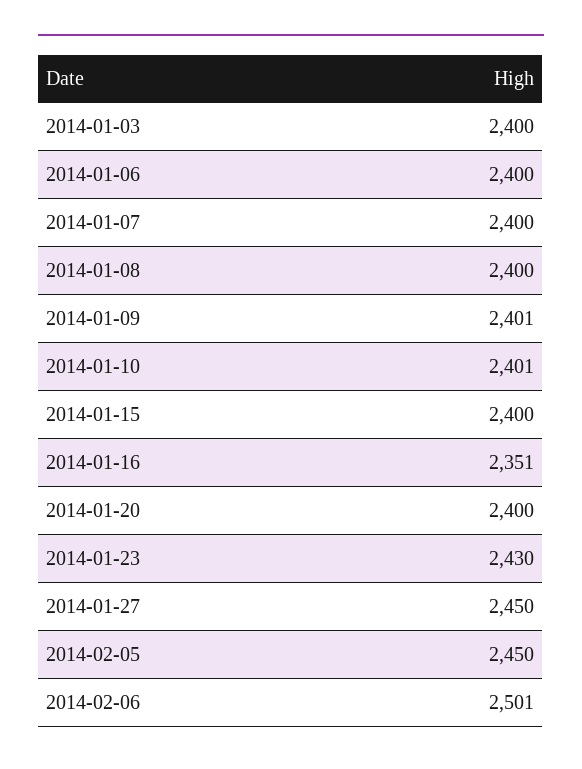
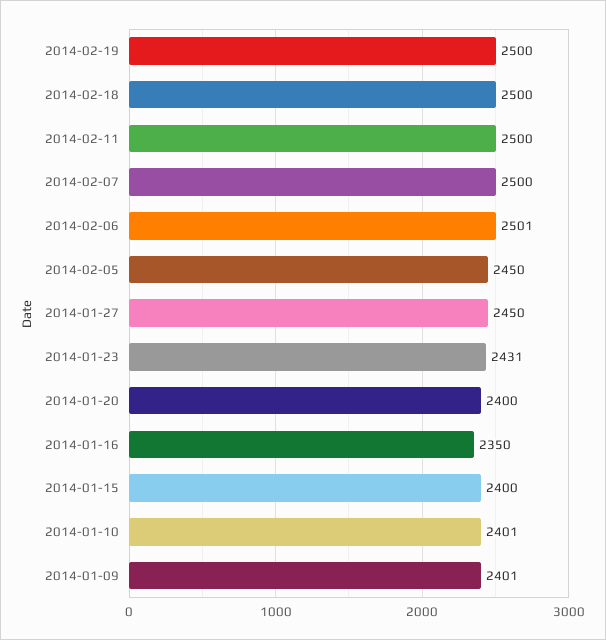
2014-01-03: 2400 -> none
2014-01-06: 2400 -> none
2014-01-07: 2400 -> none
2014-01-08: 2400 -> none
2014-01-16: 2351 -> 2350
2014-01-23: 2430 -> 2431
2014-02-19: none -> 2500
2014-02-18: none -> 2500
2014-02-11: none -> 2500
2014-02-07: none -> 2500

